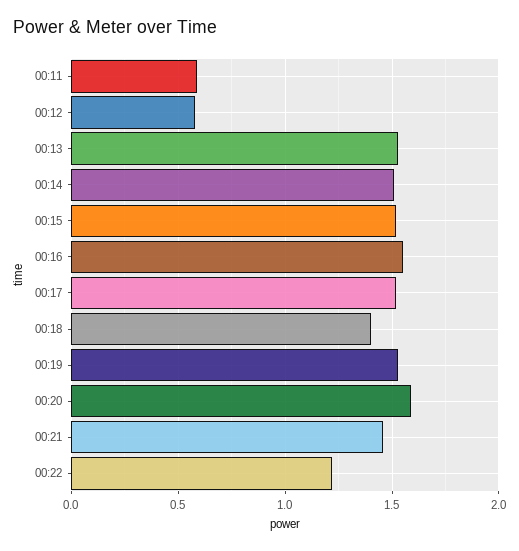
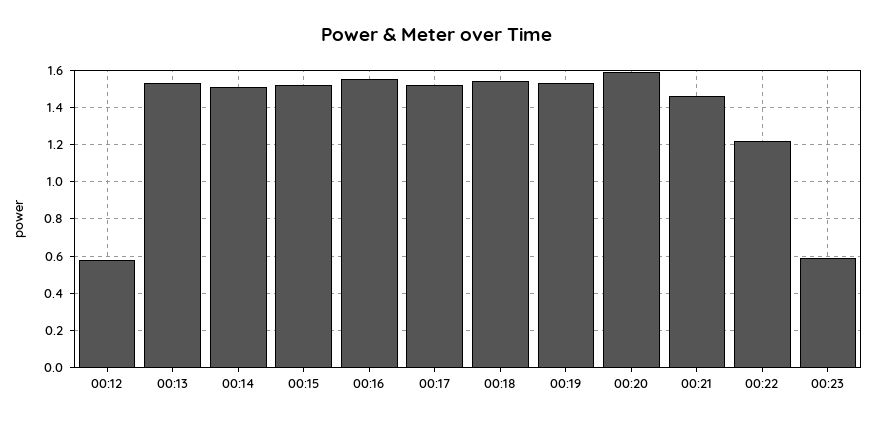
00:11: 0.6 -> none
00:18: 1.4 -> 1.55
00:23: none -> 0.6

